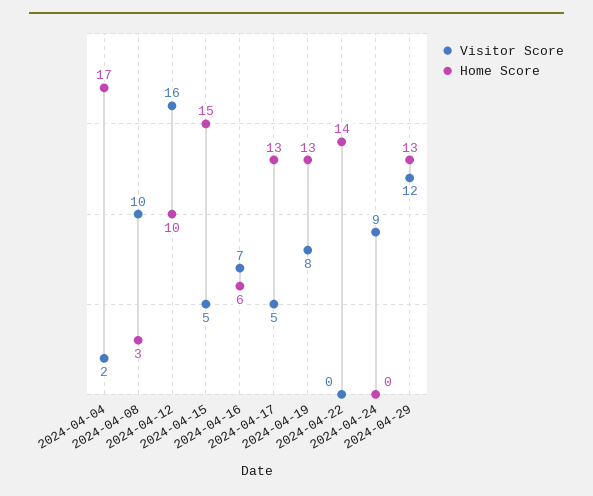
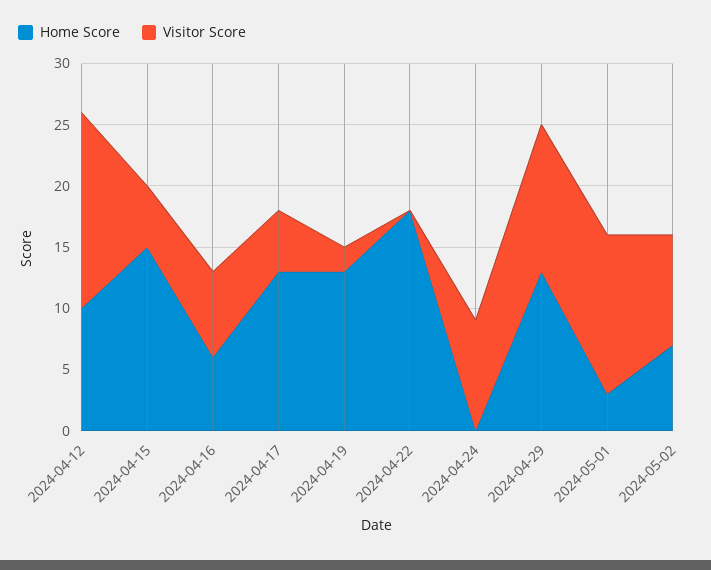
Visitor Score, 2024-04-04: 2 -> none
Home Score, 2024-04-04: 17 -> none
Visitor Score, 2024-04-08: 10 -> none
Home Score, 2024-04-08: 3 -> none
Visitor Score, 2024-04-19: 8 -> 2
Home Score, 2024-04-22: 14 -> 18
Home Score, 2024-05-01: none -> 3
Visitor Score, 2024-05-01: none -> 13
Home Score, 2024-05-02: none -> 7
Visitor Score, 2024-05-02: none -> 9

